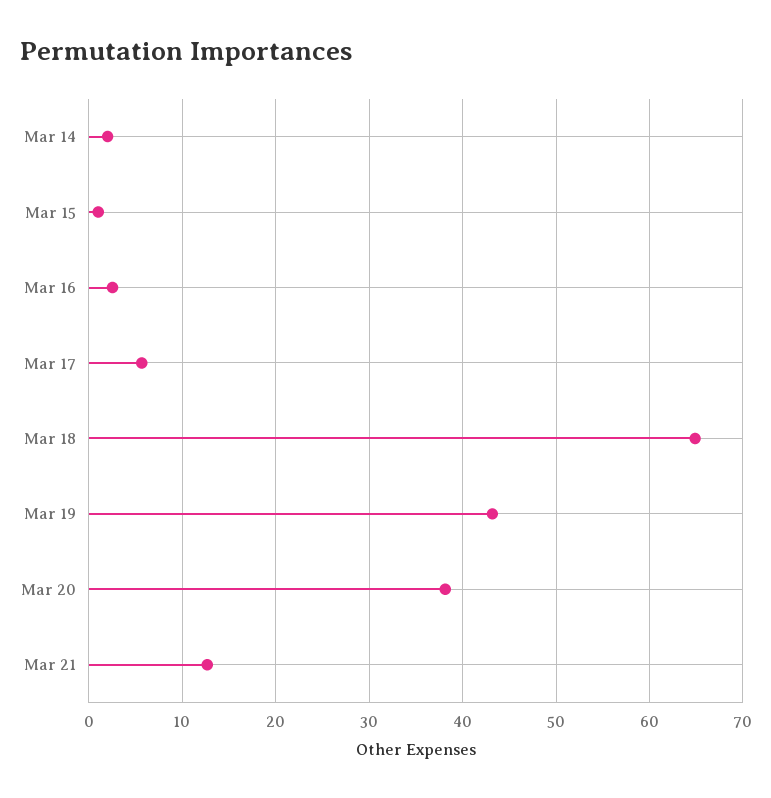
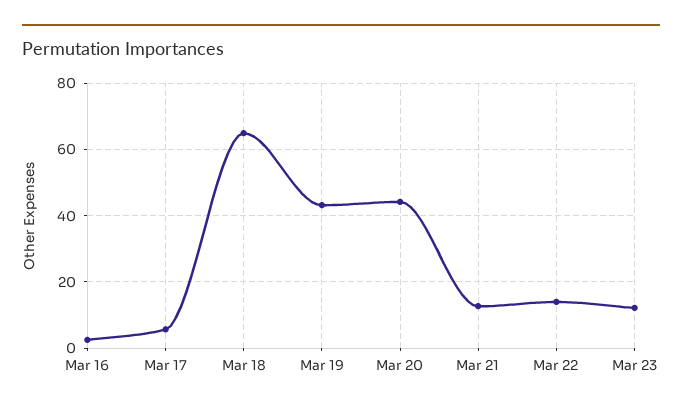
Mar 14: 2 -> none
Mar 15: 1 -> none
Mar 20: 38 -> 44
Mar 22: none -> 14
Mar 23: none -> 12

